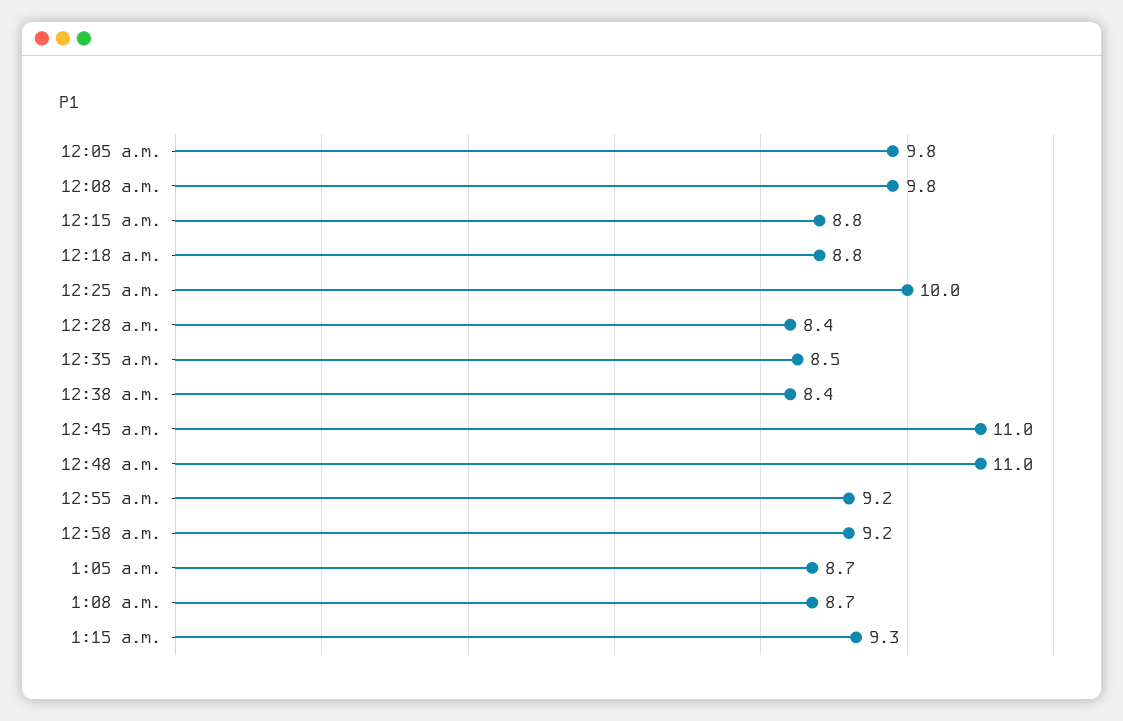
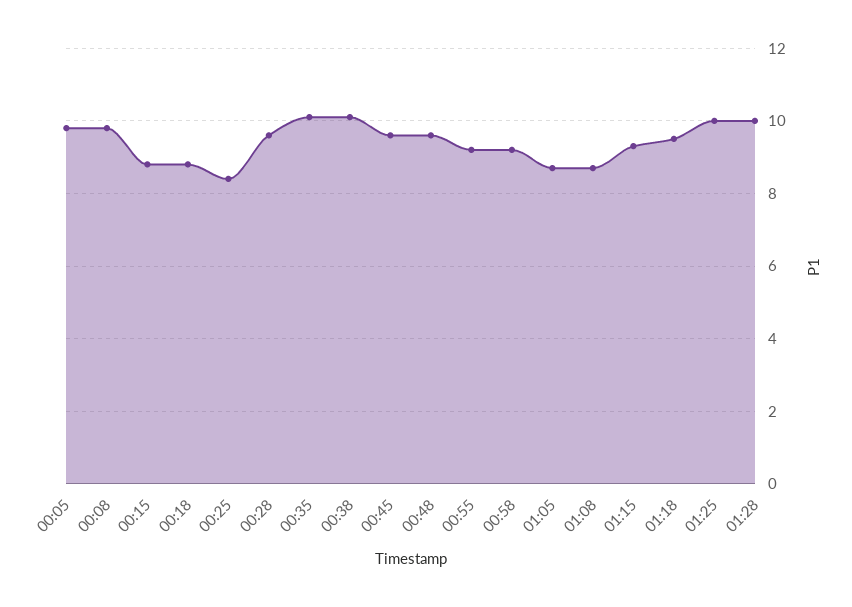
12:25 a.m.: 10 -> 8.5
12:28 a.m.: 8.4 -> 9.5
12:35 a.m.: 8.5 -> 10
12:38 a.m.: 8.4 -> 10
12:45 a.m.: 11 -> 9.5
12:48 a.m.: 11 -> 9.5
01:18: none -> 9.5
01:25: none -> 10
01:28: none -> 10

